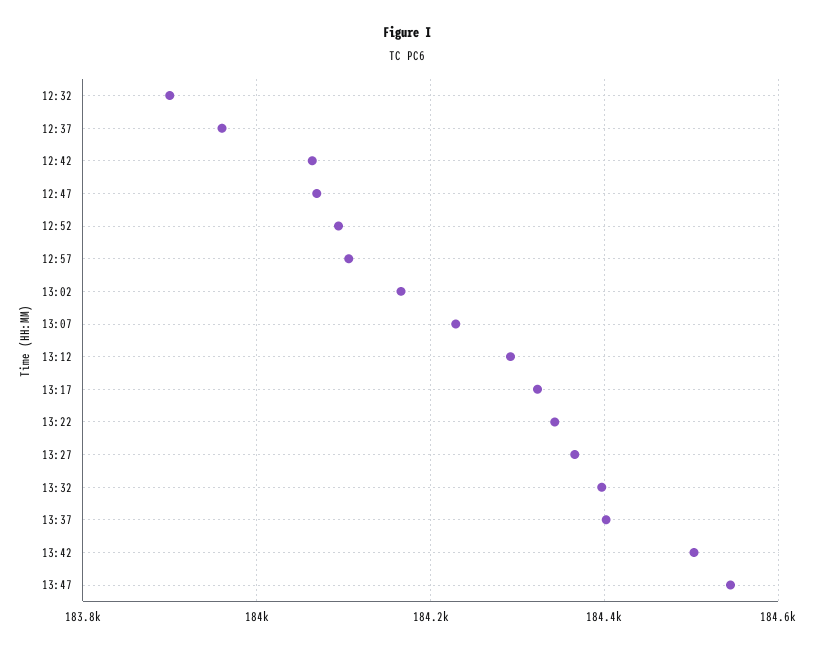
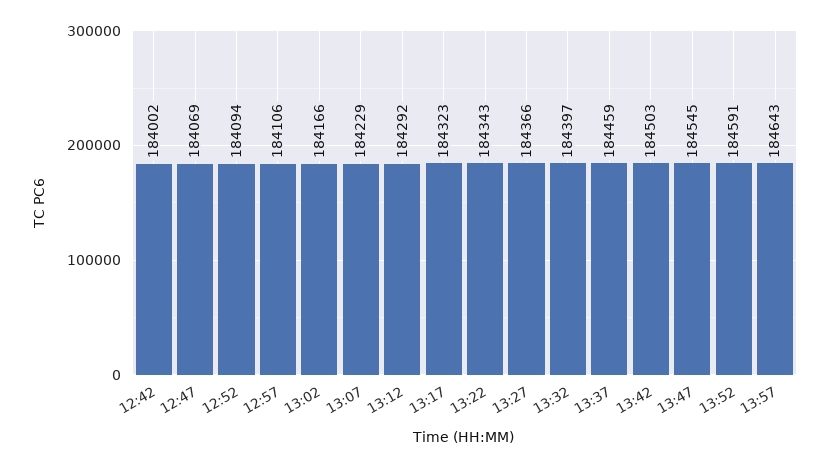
12:32: 183900 -> none
12:37: 183960 -> none
12:42: 184060 -> 184002
13:37: 184400 -> 184459
13:52: none -> 184591
13:57: none -> 184643

